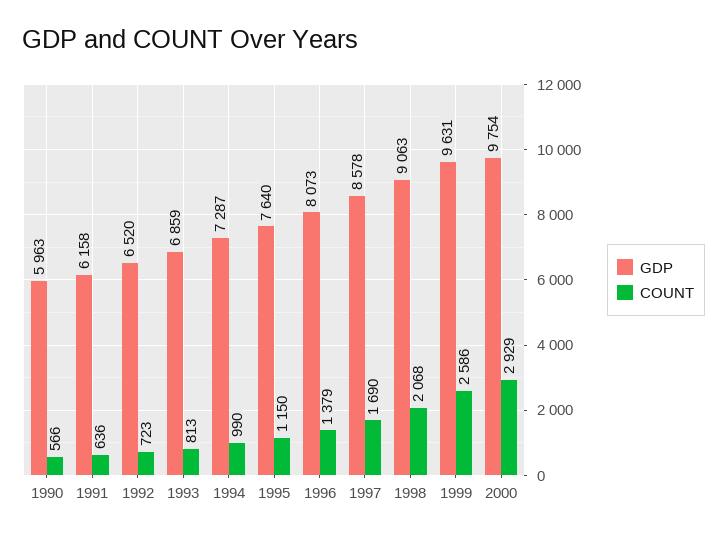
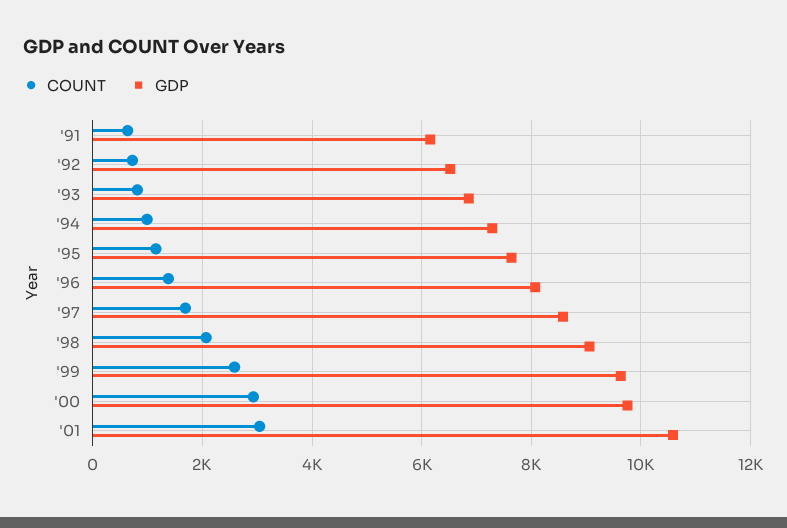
GDP, 1990: 5963 -> none
COUNT, 1990: 566 -> none
COUNT, '01: none -> 3000
GDP, '01: none -> 10600

